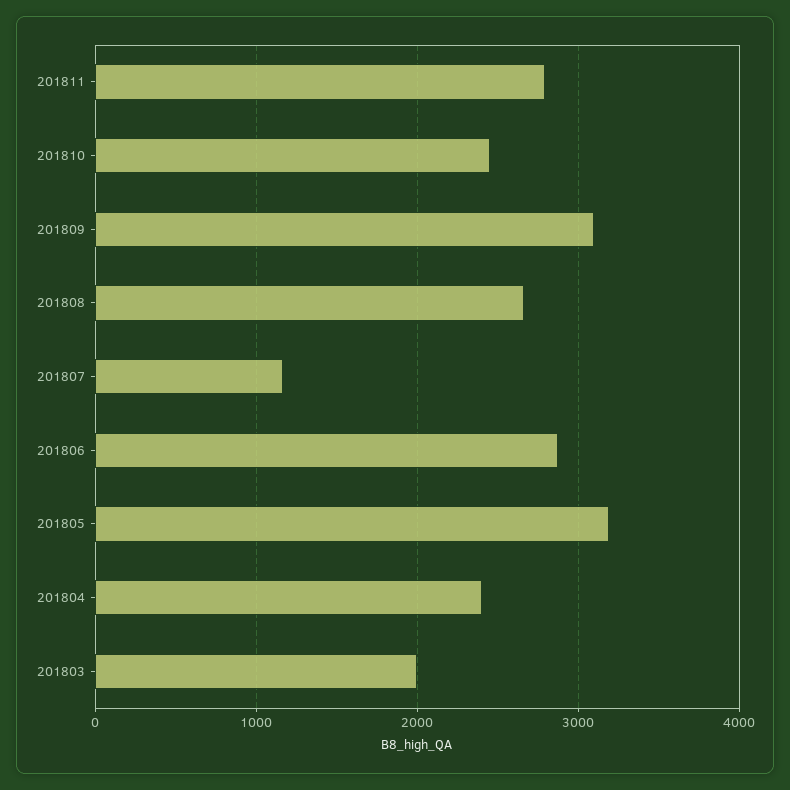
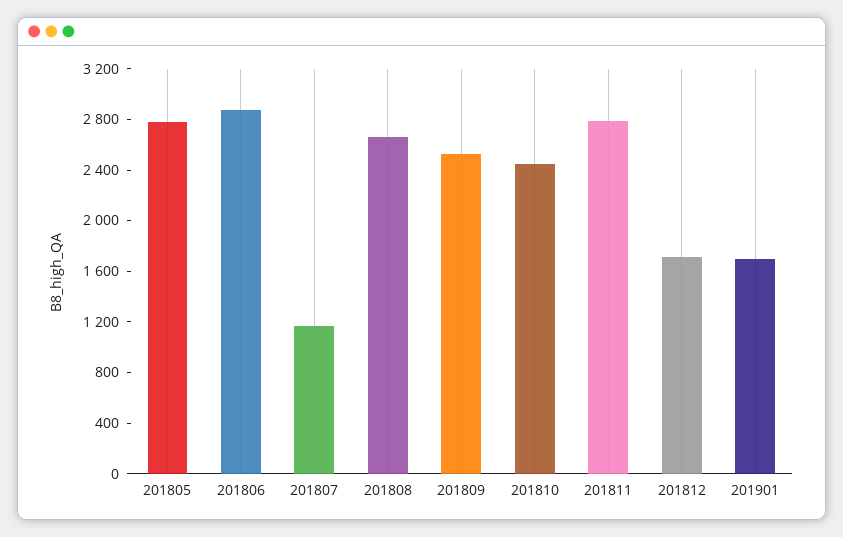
201809: 3100 -> 2500
201805: 3200 -> 2800
201804: 2400 -> none
201803: 2000 -> none
201812: none -> 1700
201901: none -> 1700

